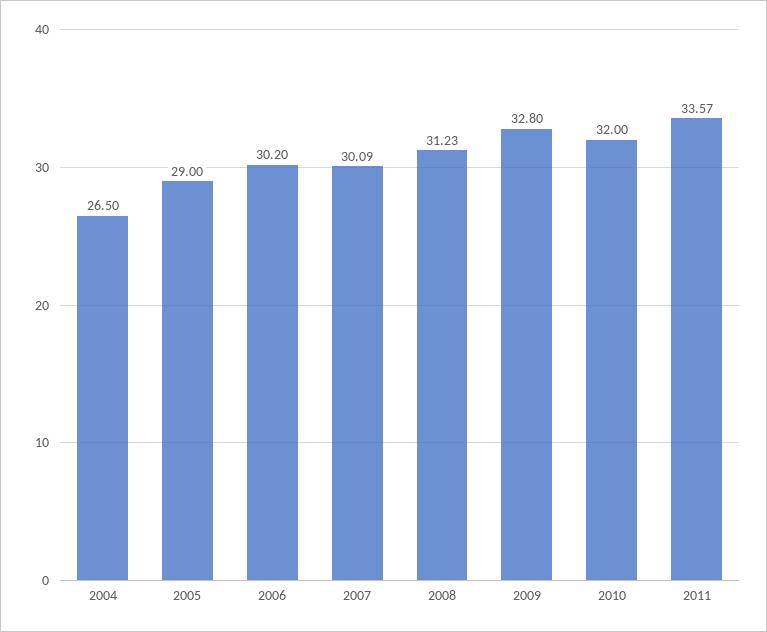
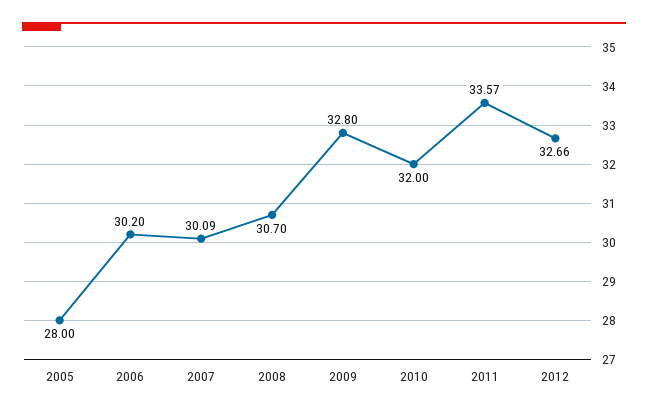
2004: 26.5 -> none
2005: 29 -> 28
2008: 31.23 -> 30.7
2012: none -> 32.66

